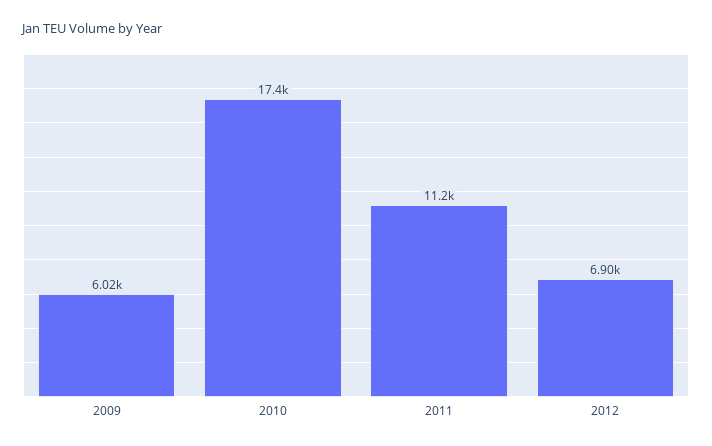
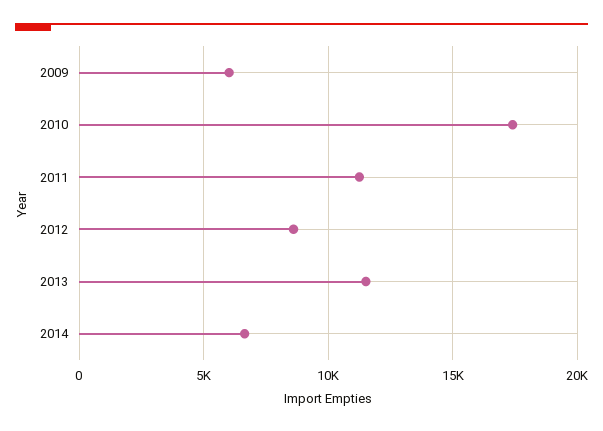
2012: 6900 -> 8500
2013: none -> 11500
2014: none -> 6500

